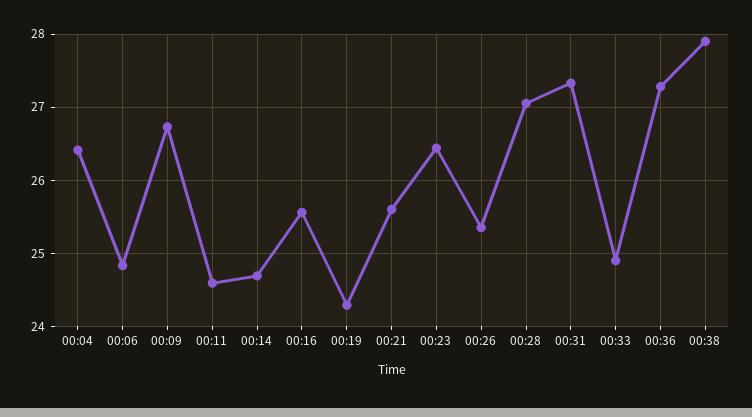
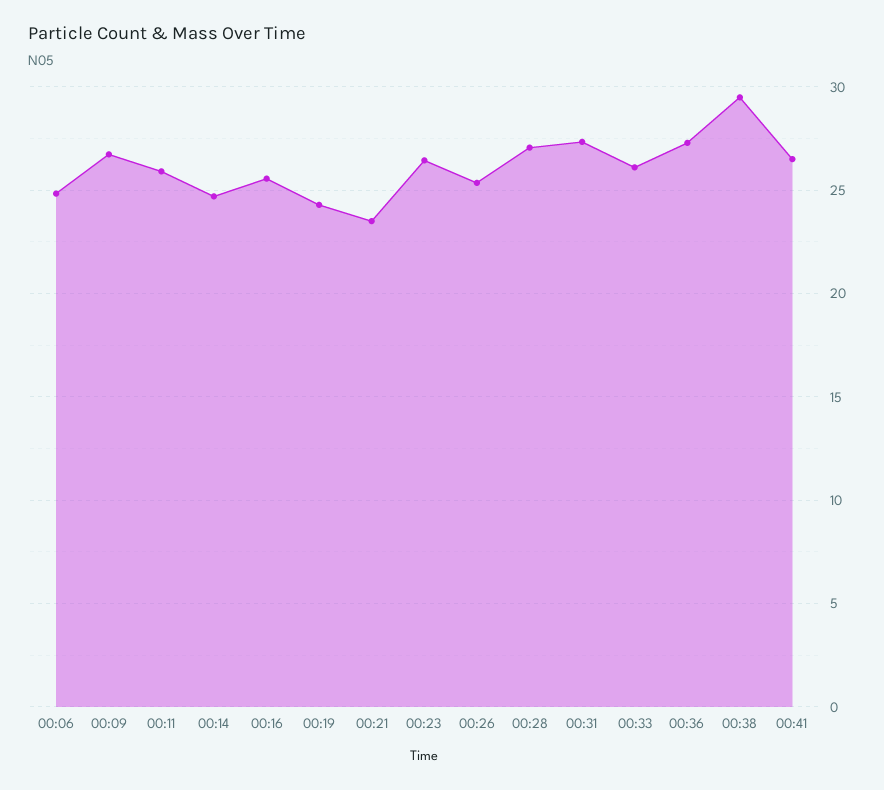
00:04: 26.4 -> none
00:11: 24.6 -> 26
00:21: 25.6 -> 23.5
00:33: 24.9 -> 26
00:38: 27.9 -> 29.5
00:41: none -> 26.5

